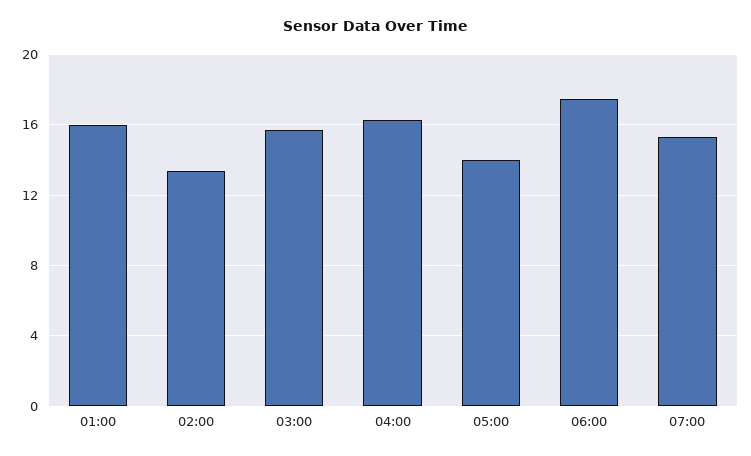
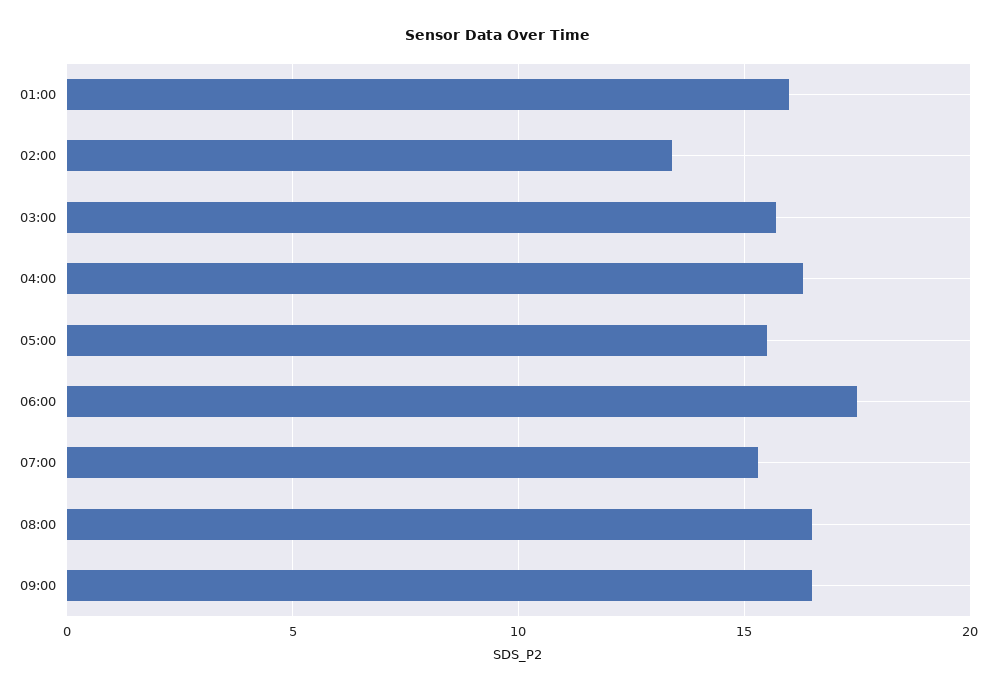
05:00: 14 -> 15.5
08:00: none -> 16.5
09:00: none -> 16.5

